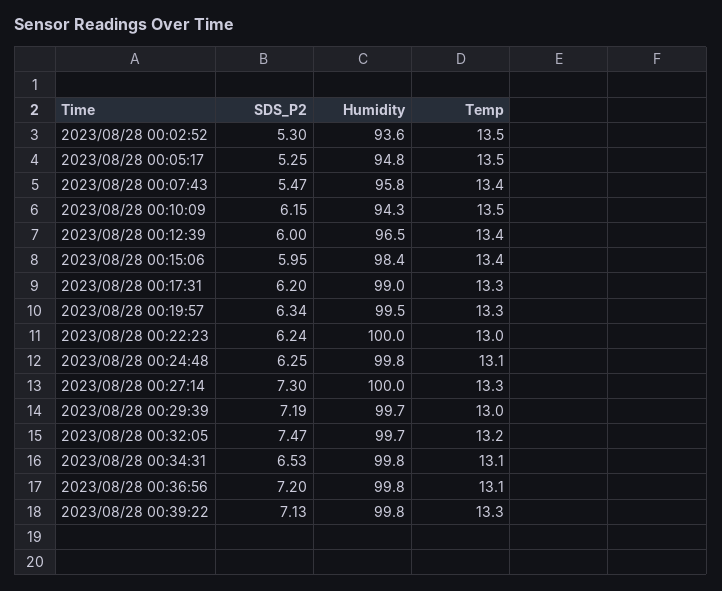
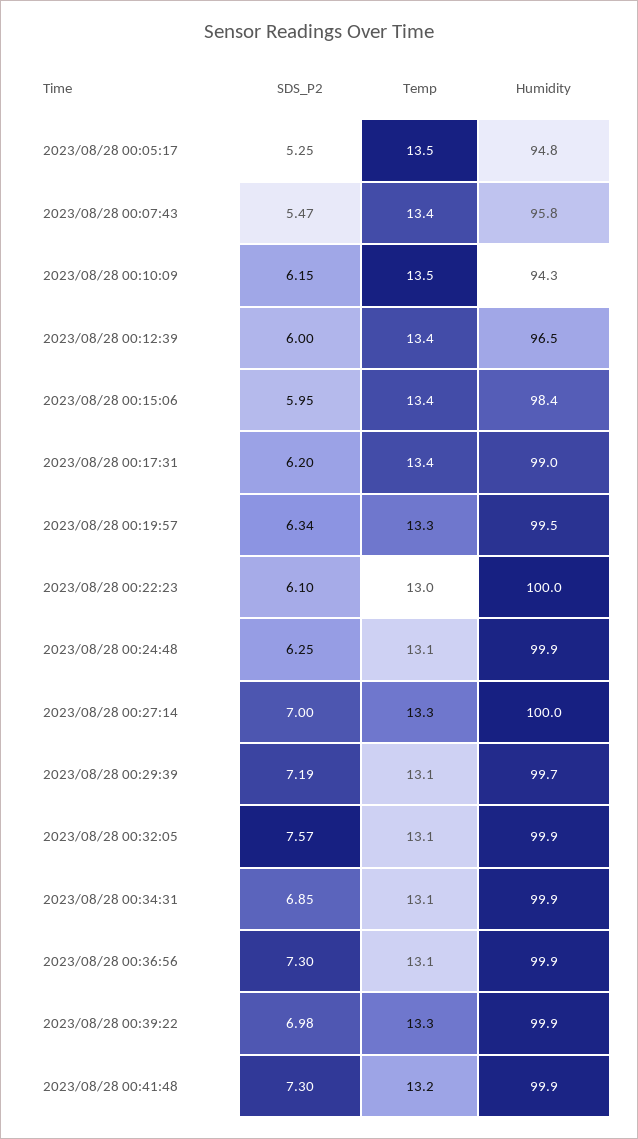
SDS_P2, 2023/08/28 00:02:52: 5.3 -> none
Humidity, 2023/08/28 00:02:52: 93.6 -> none
Temp, 2023/08/28 00:02:52: 13.5 -> none
Temp, 2023/08/28 00:17:31: 13.3 -> 13.4
SDS_P2, 2023/08/28 00:22:23: 6.24 -> 6.1
Humidity, 2023/08/28 00:24:48: 99.8 -> 99.9
SDS_P2, 2023/08/28 00:27:14: 7.3 -> 7
Temp, 2023/08/28 00:29:39: 13 -> 13.1
SDS_P2, 2023/08/28 00:32:05: 7.47 -> 7.57
Humidity, 2023/08/28 00:32:05: 99.7 -> 99.9
Temp, 2023/08/28 00:32:05: 13.2 -> 13.1
SDS_P2, 2023/08/28 00:34:31: 6.53 -> 6.85
Humidity, 2023/08/28 00:34:31: 99.8 -> 99.9
SDS_P2, 2023/08/28 00:36:56: 7.2 -> 7.3
Humidity, 2023/08/28 00:36:56: 99.8 -> 99.9
SDS_P2, 2023/08/28 00:39:22: 7.13 -> 6.98
Humidity, 2023/08/28 00:39:22: 99.8 -> 99.9
SDS_P2, 2023/08/28 00:41:48: none -> 7.3
Temp, 2023/08/28 00:41:48: none -> 13.2
Humidity, 2023/08/28 00:41:48: none -> 99.9

